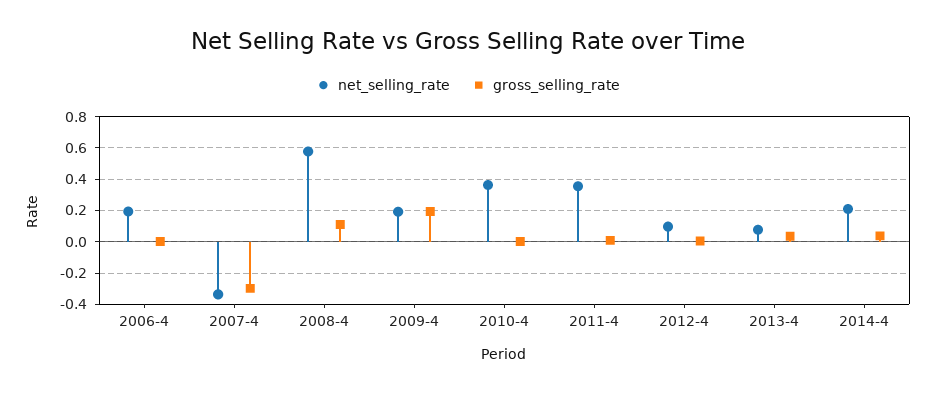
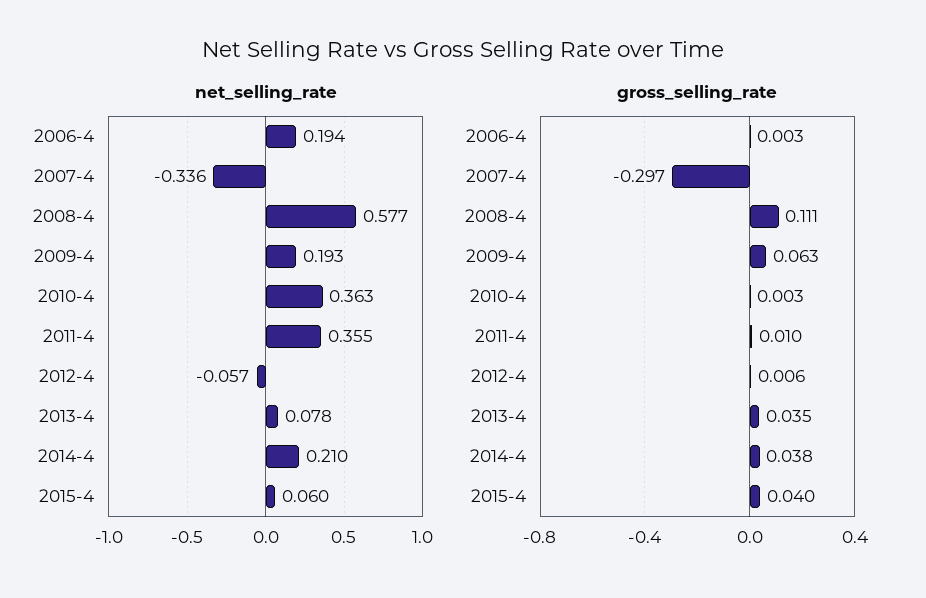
gross_selling_rate, 2009-4: 0.2 -> 0.063
net_selling_rate, 2012-4: 0.1 -> -0.057
net_selling_rate, 2015-4: none -> 0.06
gross_selling_rate, 2015-4: none -> 0.04

